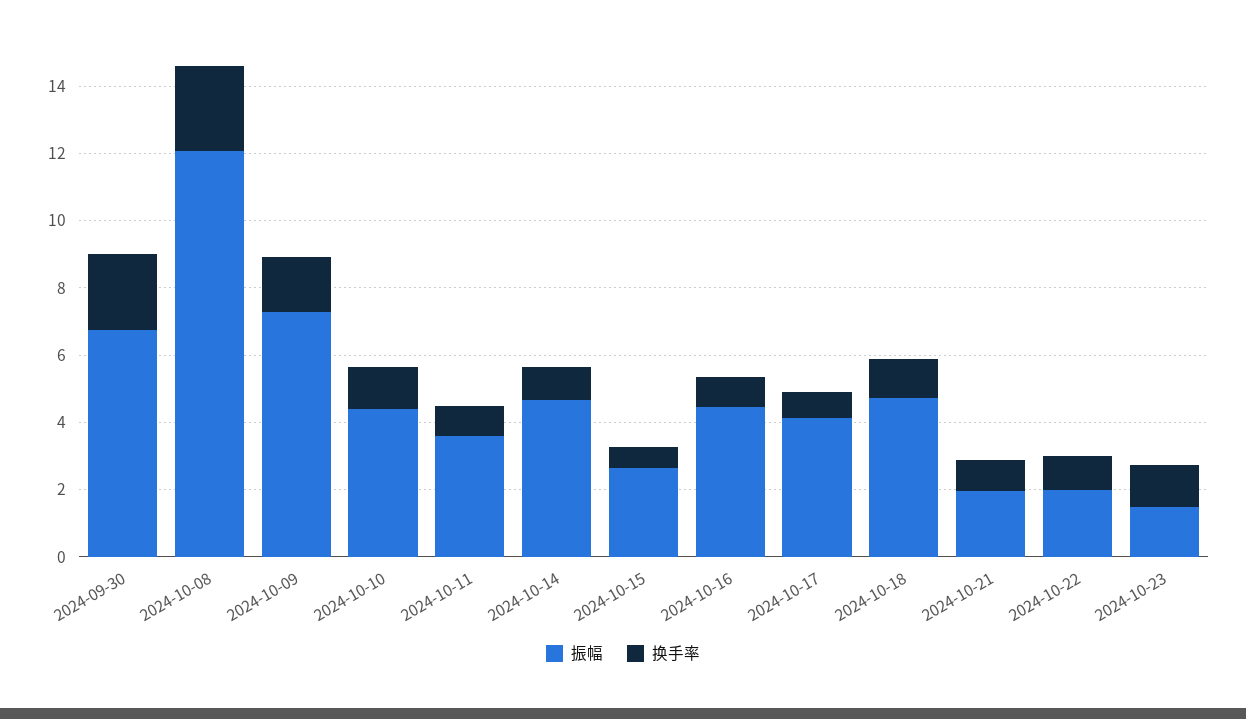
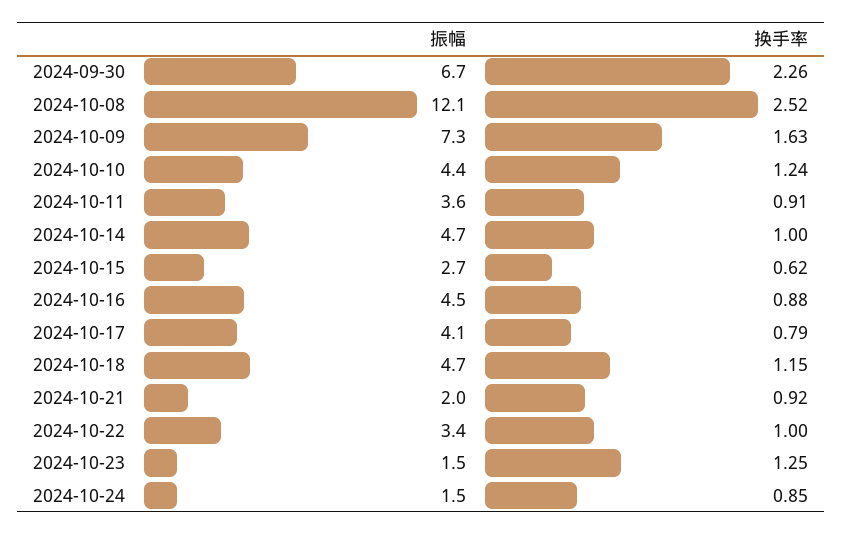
振幅, 2024-10-22: 2 -> 3.4
振幅, 2024-10-24: none -> 1.5
换手率, 2024-10-24: none -> 0.85

